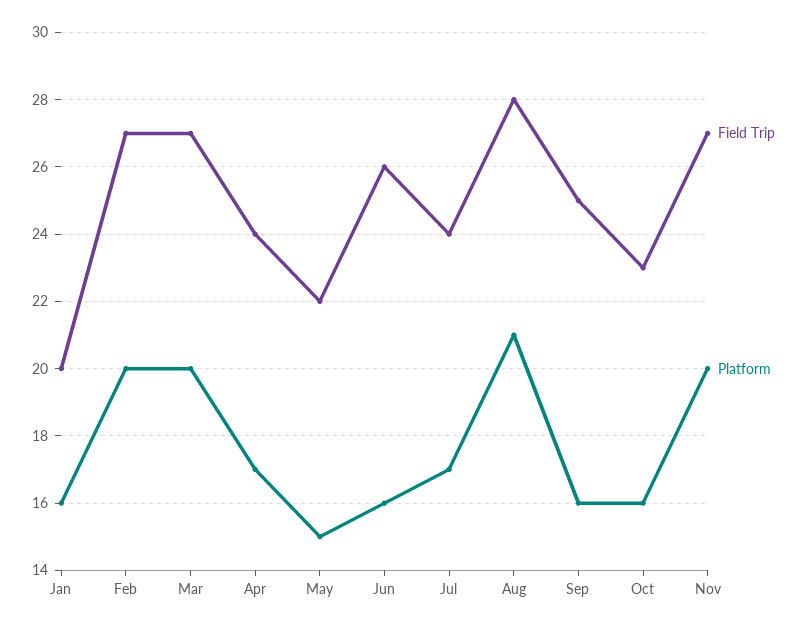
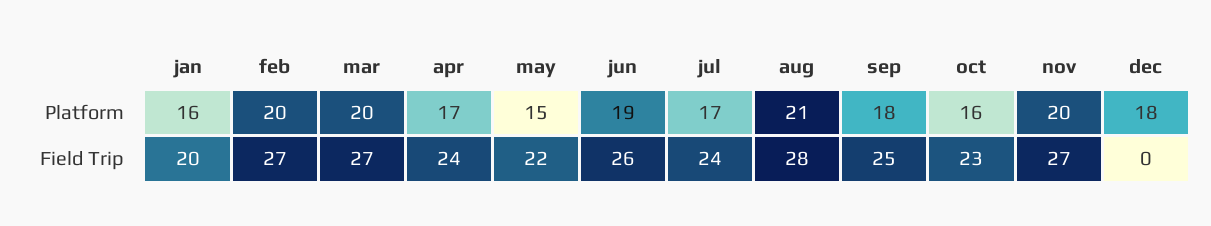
Platform, Jun: 16 -> 19
Platform, Sep: 16 -> 18
Platform, dec: none -> 18
Field Trip, dec: none -> 0

